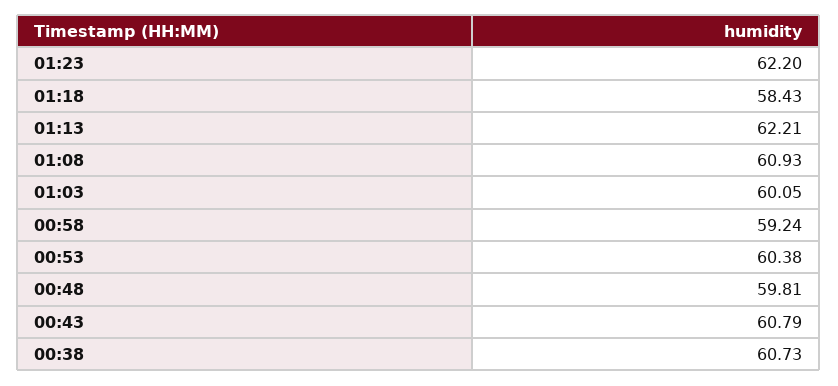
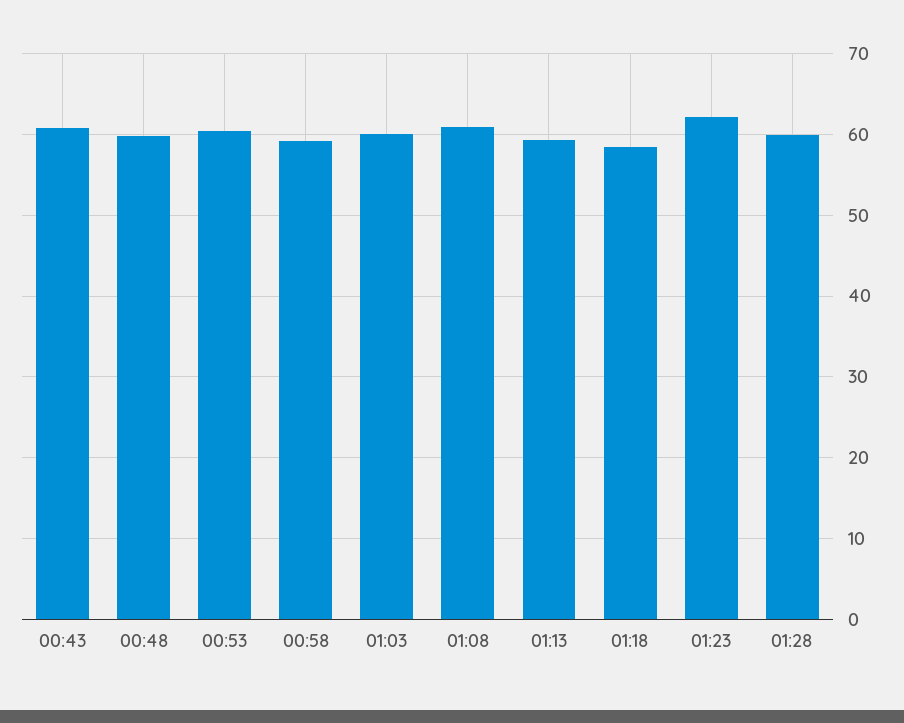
01:13: 62.21 -> 59
00:38: 60.73 -> none
01:28: none -> 60

